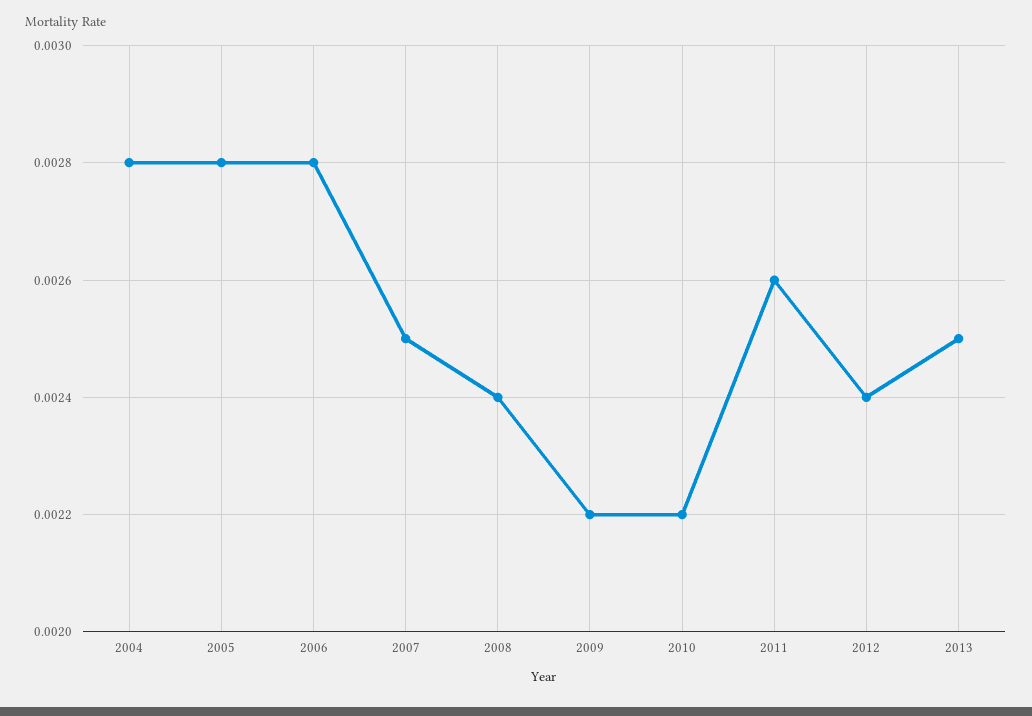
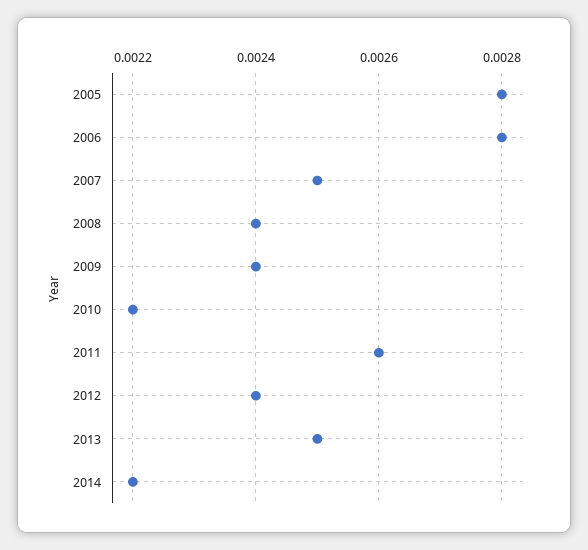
2004: 0.0028 -> none
2009: 0.0022 -> 0.0024
2014: none -> 0.0022

